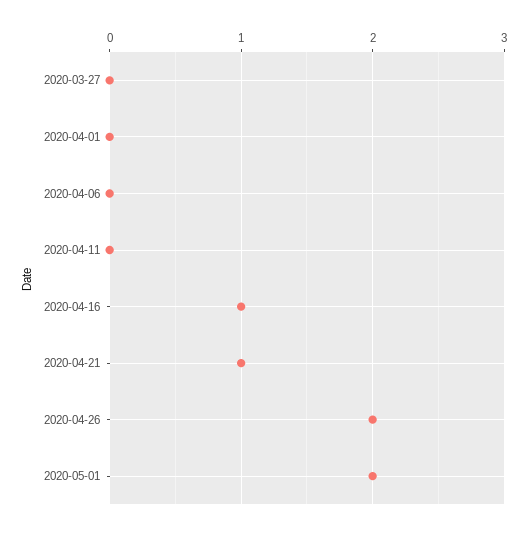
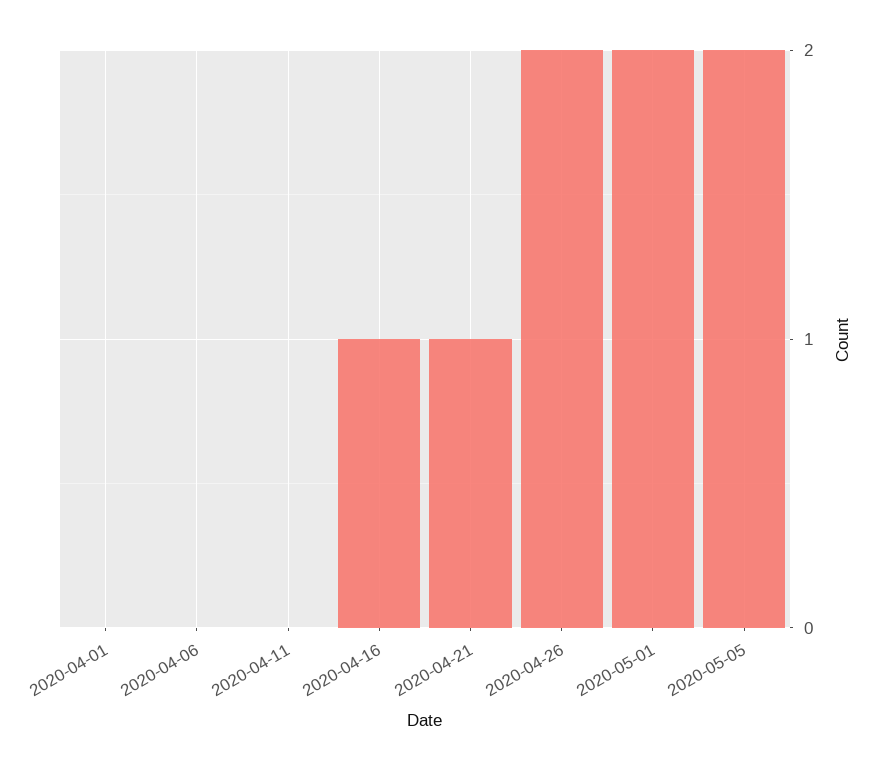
2020-03-27: 0 -> none
2020-05-05: none -> 2

